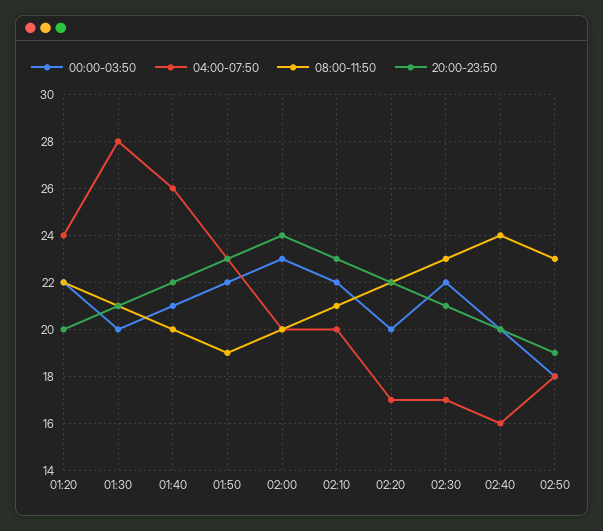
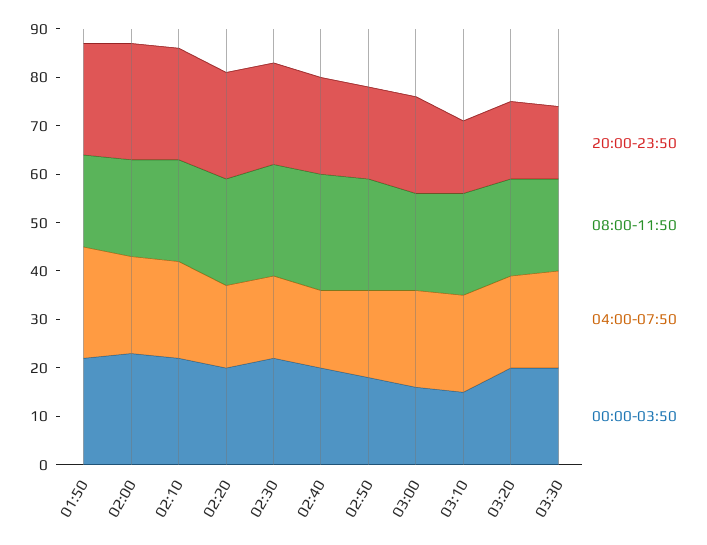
00:00-03:50, 01:20: 22 -> none
04:00-07:50, 01:20: 24 -> none
08:00-11:50, 01:20: 22 -> none
20:00-23:50, 01:20: 20 -> none
00:00-03:50, 01:30: 20 -> none
04:00-07:50, 01:30: 28 -> none
08:00-11:50, 01:30: 21 -> none
20:00-23:50, 01:30: 21 -> none
00:00-03:50, 01:40: 21 -> none
04:00-07:50, 01:40: 26 -> none
08:00-11:50, 01:40: 20 -> none
20:00-23:50, 01:40: 22 -> none
20:00-23:50, 03:00: none -> 20
08:00-11:50, 03:00: none -> 20
04:00-07:50, 03:00: none -> 20
00:00-03:50, 03:00: none -> 15
20:00-23:50, 03:10: none -> 15
08:00-11:50, 03:10: none -> 20
04:00-07:50, 03:10: none -> 20
00:00-03:50, 03:10: none -> 15
20:00-23:50, 03:20: none -> 15
08:00-11:50, 03:20: none -> 20
04:00-07:50, 03:20: none -> 20
00:00-03:50, 03:20: none -> 20
20:00-23:50, 03:30: none -> 15
08:00-11:50, 03:30: none -> 20
04:00-07:50, 03:30: none -> 20
00:00-03:50, 03:30: none -> 20

